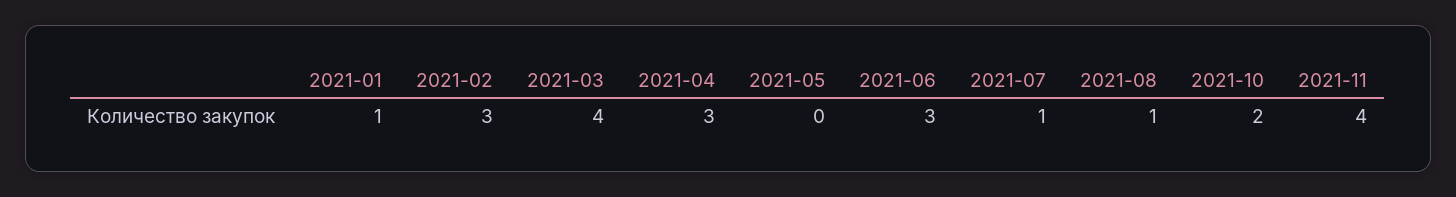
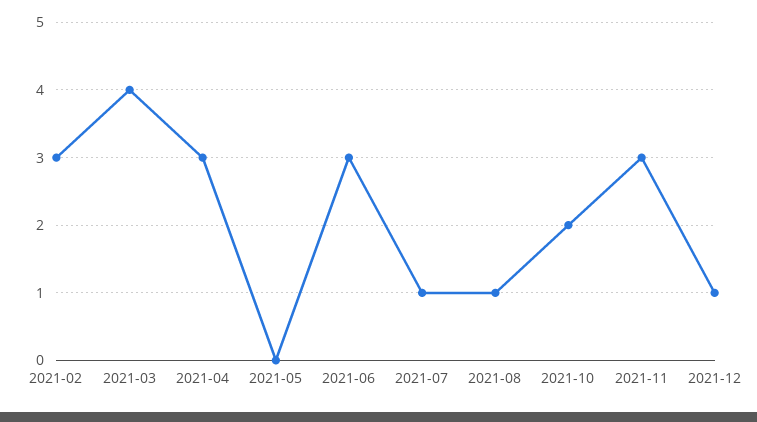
2021-01: 1 -> none
2021-11: 4 -> 3
2021-12: none -> 1

